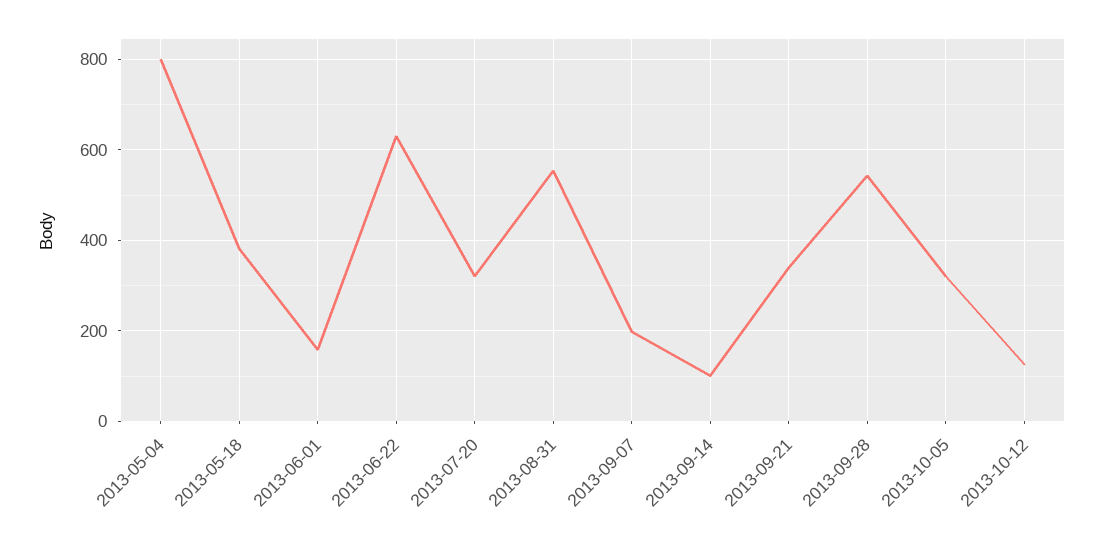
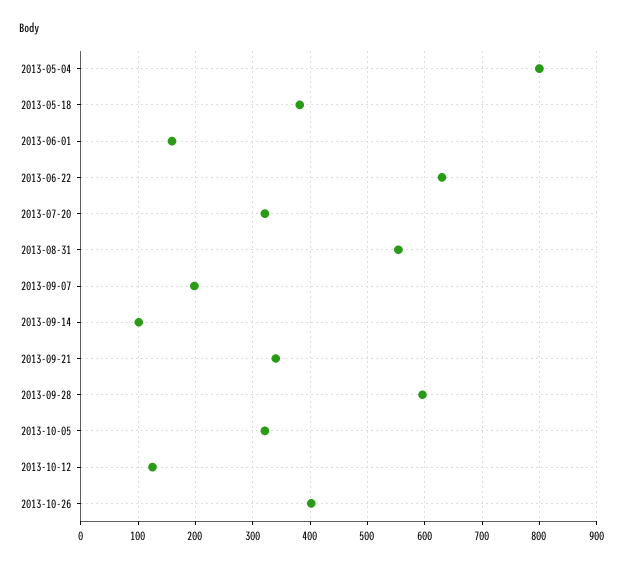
2013-09-28: 540 -> 600
2013-10-26: none -> 400

